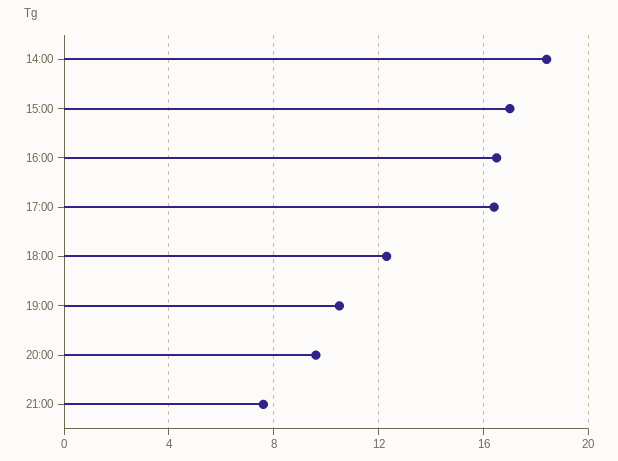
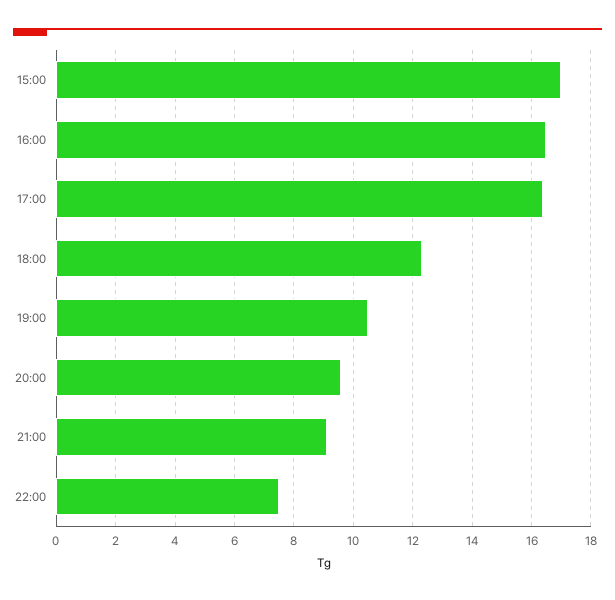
14:00: 18.5 -> none
21:00: 7.5 -> 9
22:00: none -> 7.5

